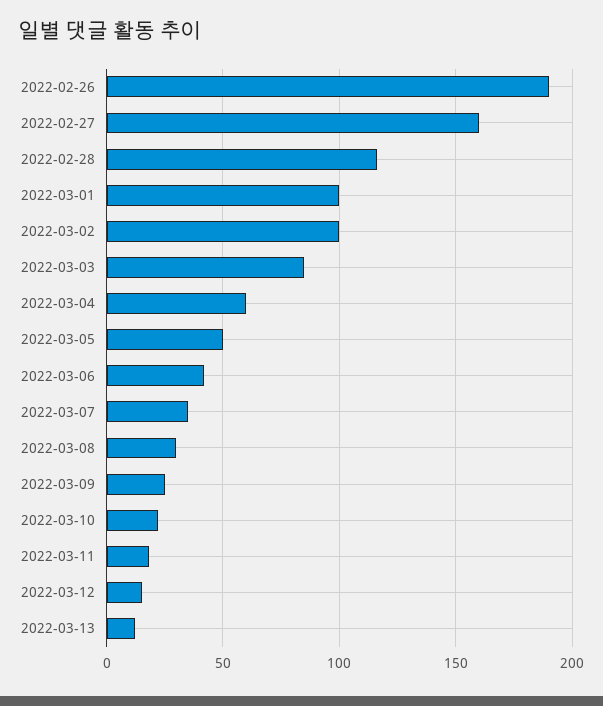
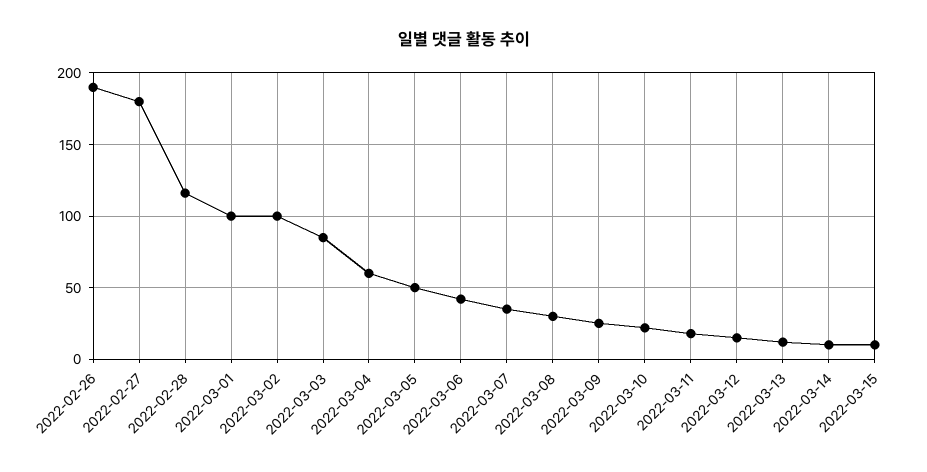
2022-02-27: 160 -> 180
2022-03-14: none -> 10
2022-03-15: none -> 10

